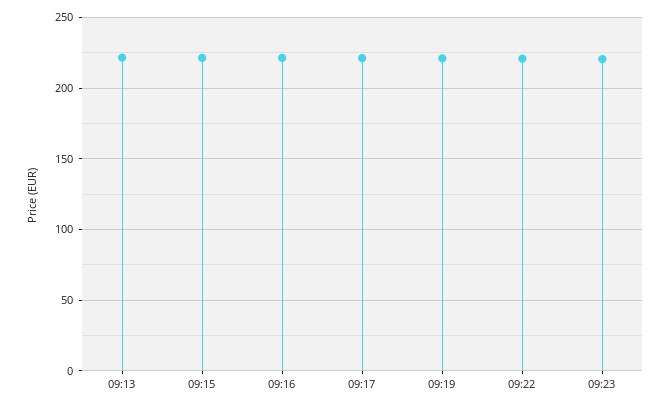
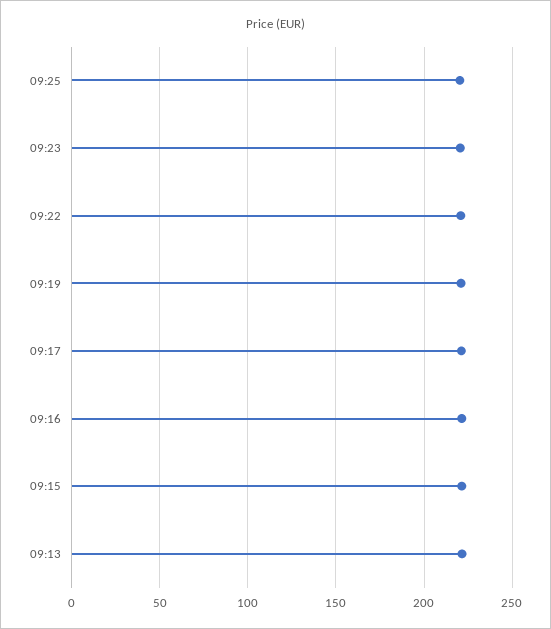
09:25: none -> 220

